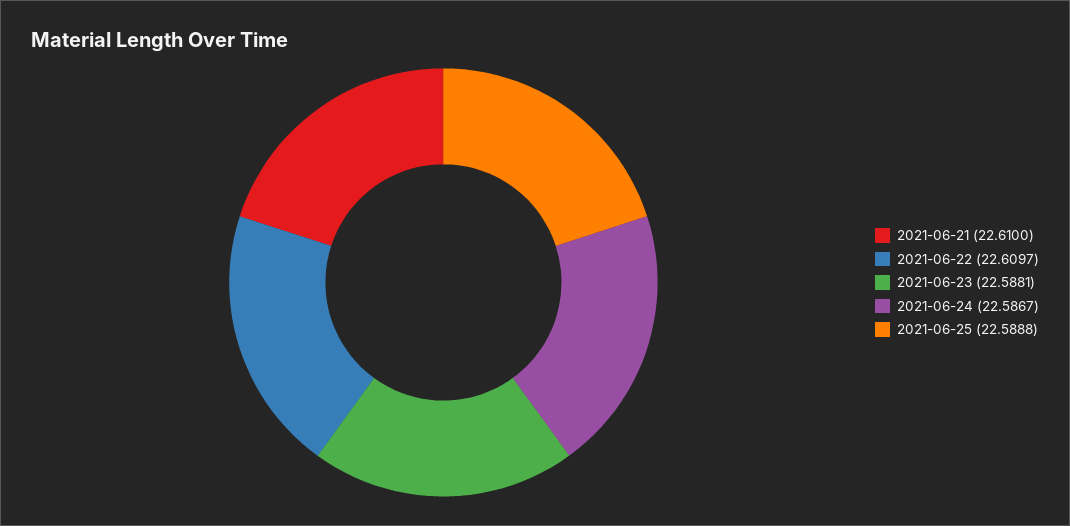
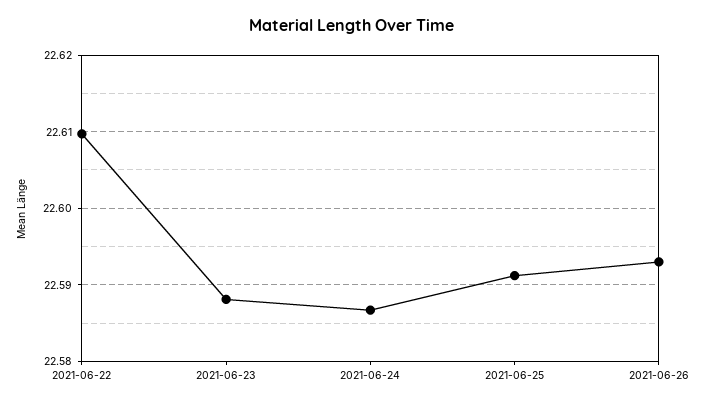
2021-06-21: 22.61 -> none
2021-06-25: 22.5888 -> 22.591
2021-06-26: none -> 22.593

